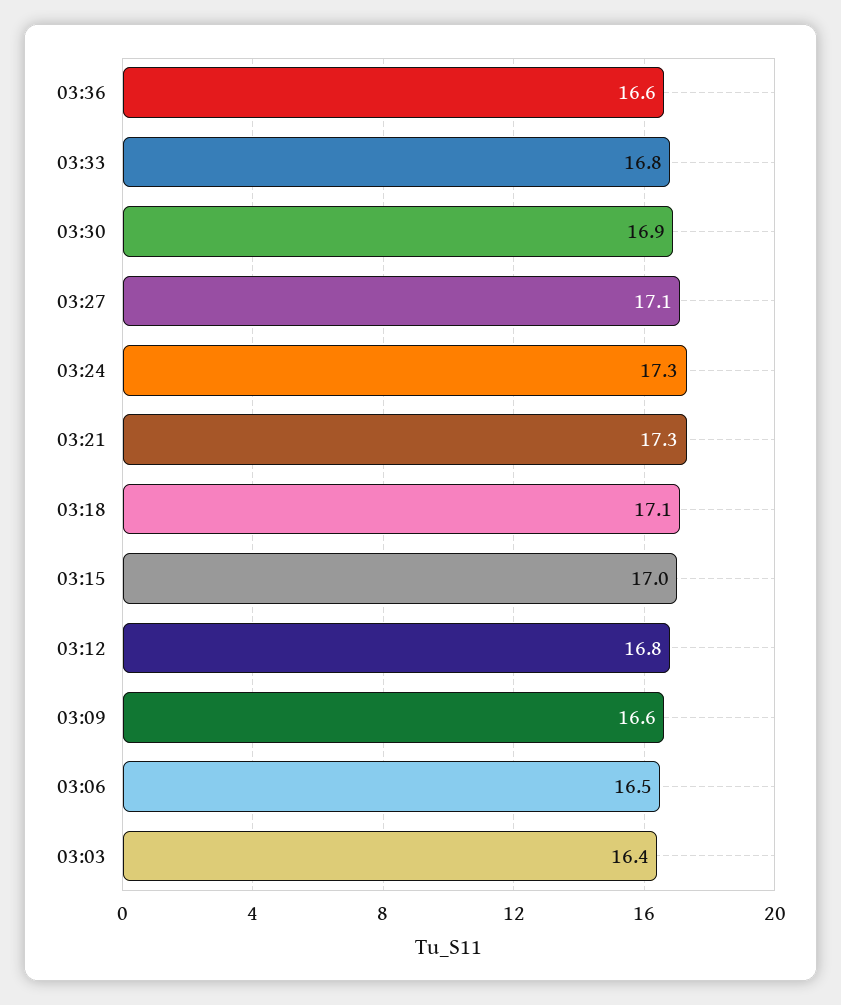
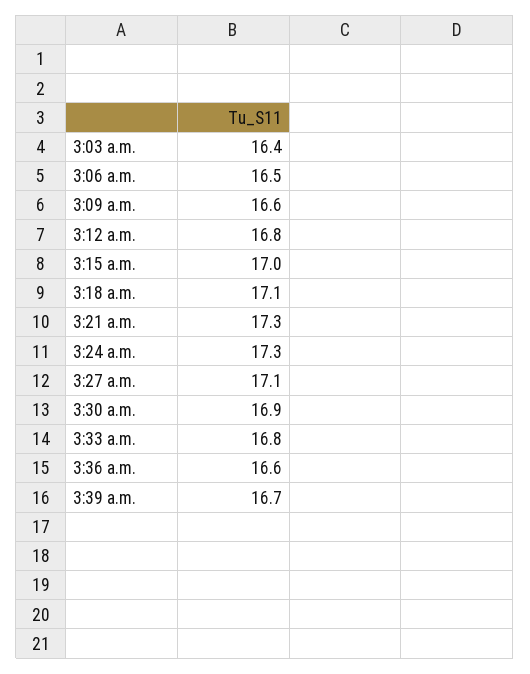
3:39 a.m.: none -> 16.7

